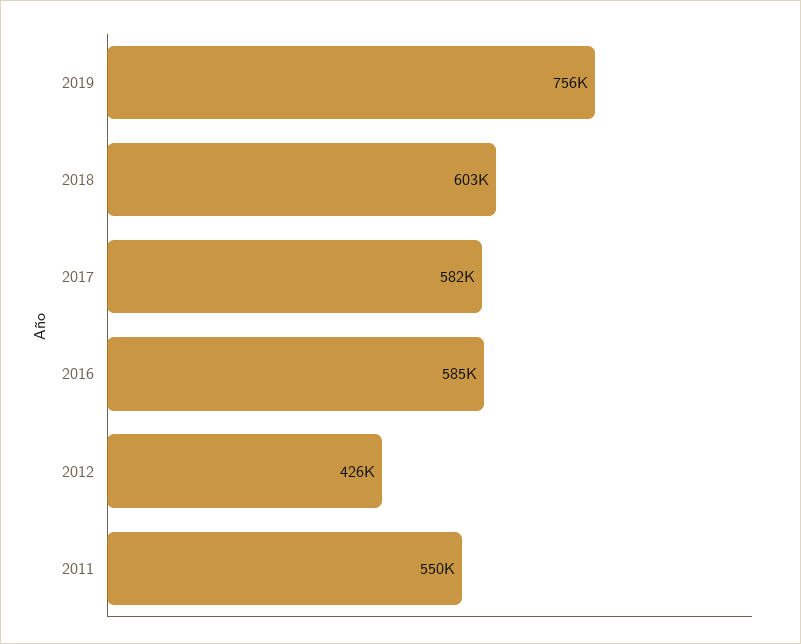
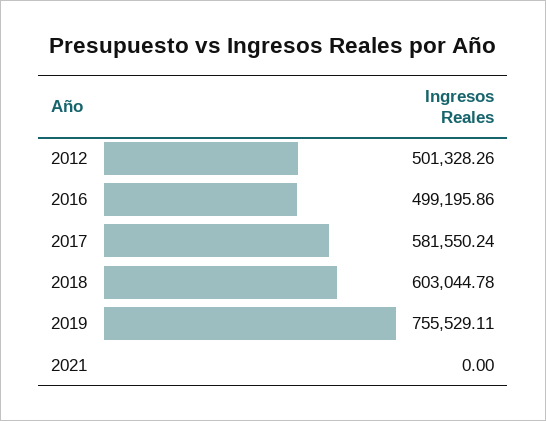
2016: 585000 -> 499195.86
2012: 426000 -> 501328.26
2011: 550000 -> none
2021: none -> 0

